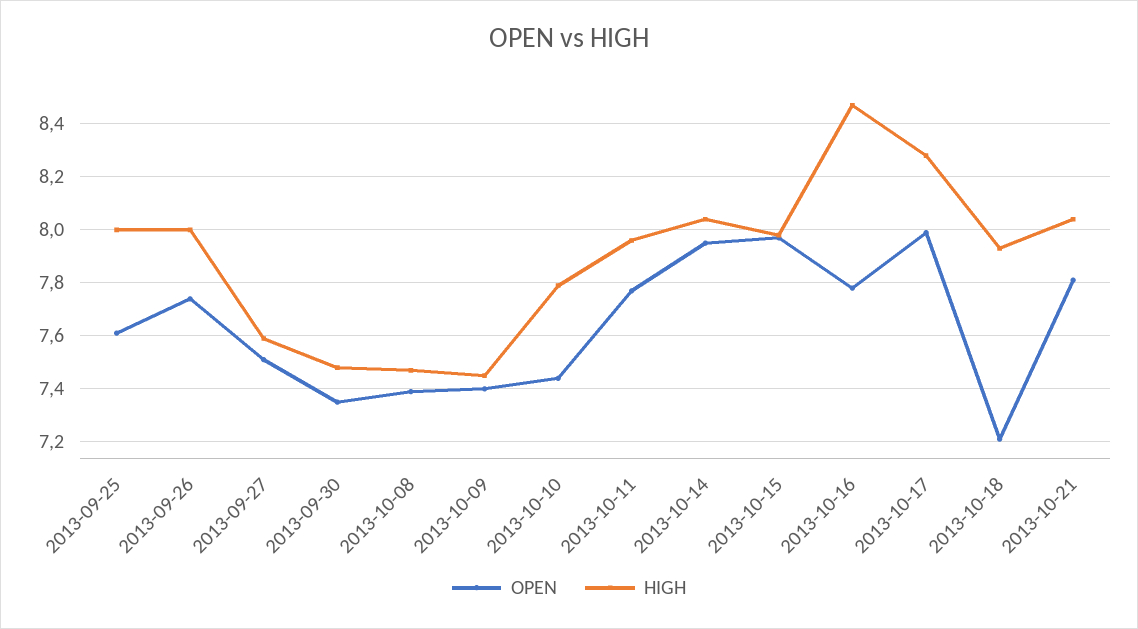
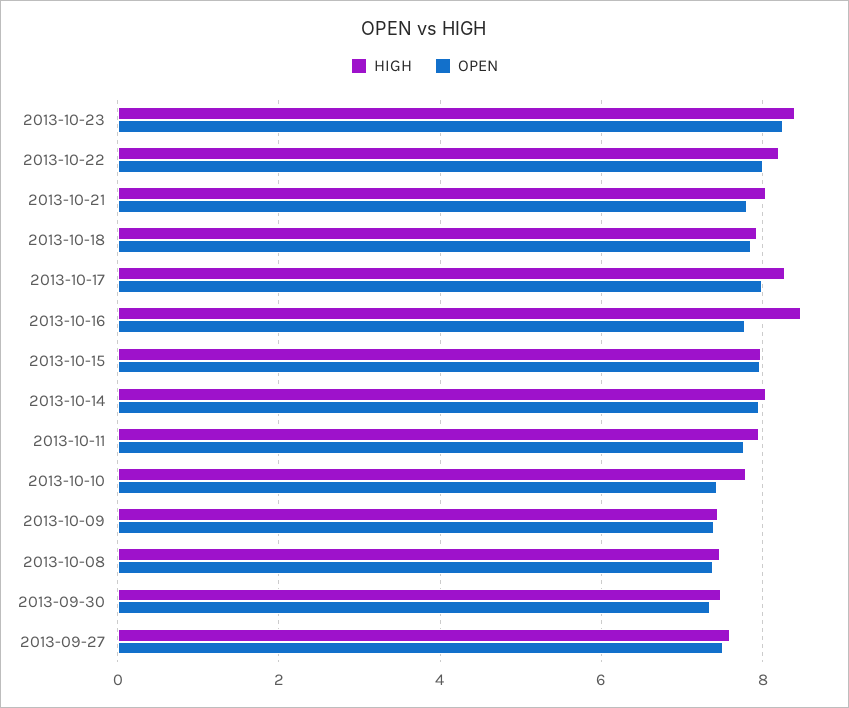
OPEN, 2013-09-25: 7.6 -> none
HIGH, 2013-09-25: 8 -> none
OPEN, 2013-09-26: 7.75 -> none
HIGH, 2013-09-26: 8 -> none
OPEN, 2013-10-18: 7.2 -> 7.8
HIGH, 2013-10-23: none -> 8.4
OPEN, 2013-10-23: none -> 8.2
HIGH, 2013-10-22: none -> 8.2
OPEN, 2013-10-22: none -> 8

